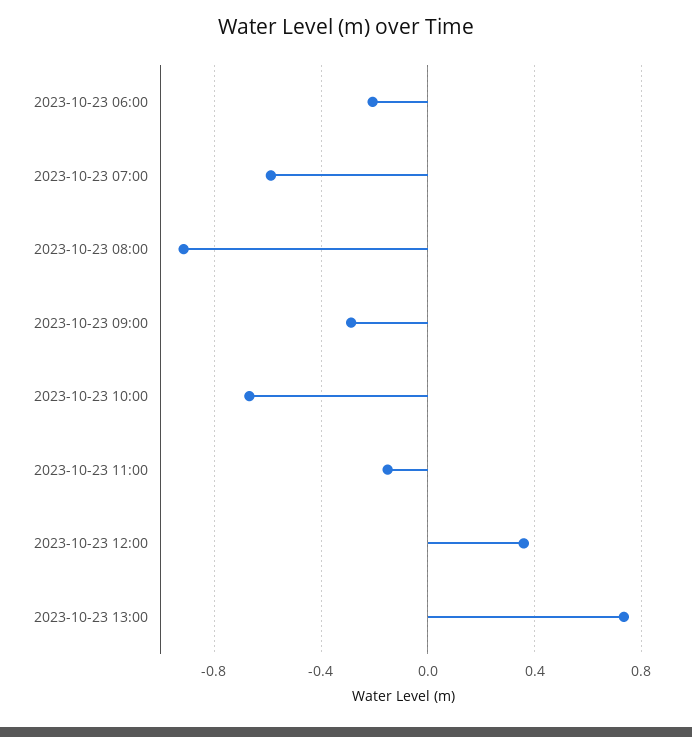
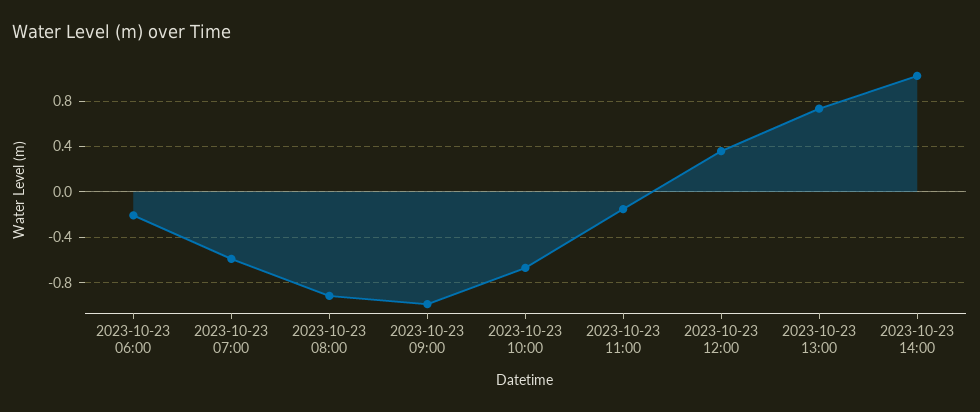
2023-10-23 09:00: -0.3 -> -1
2023-10-23 14:00: none -> 1

